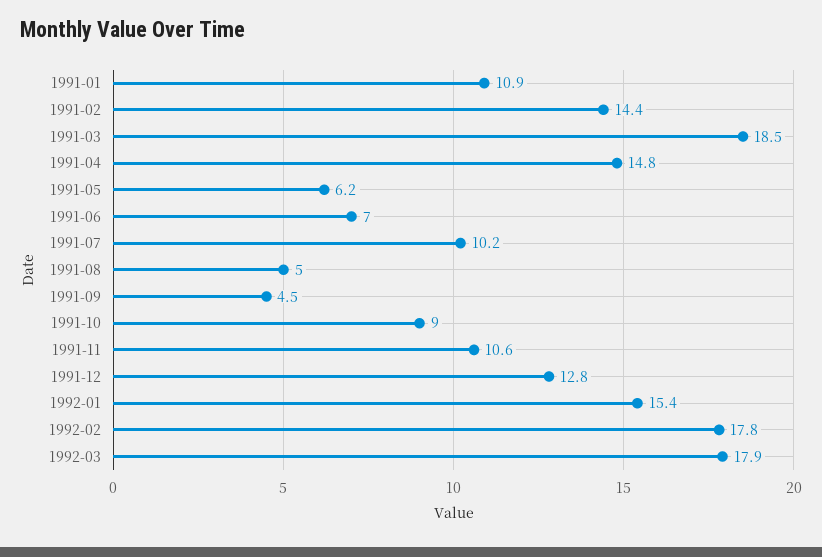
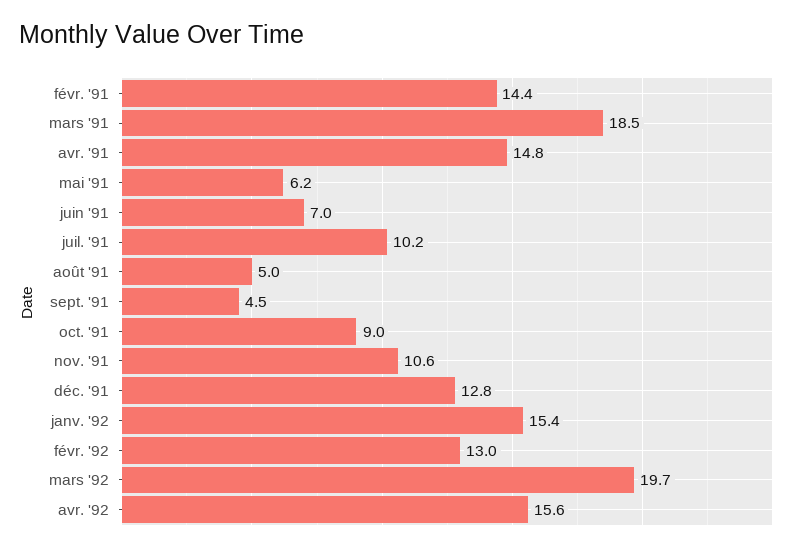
1991-01: 10.9 -> none
1992-02: 17.8 -> 13
1992-03: 17.9 -> 19.7
avr. '92: none -> 15.6

